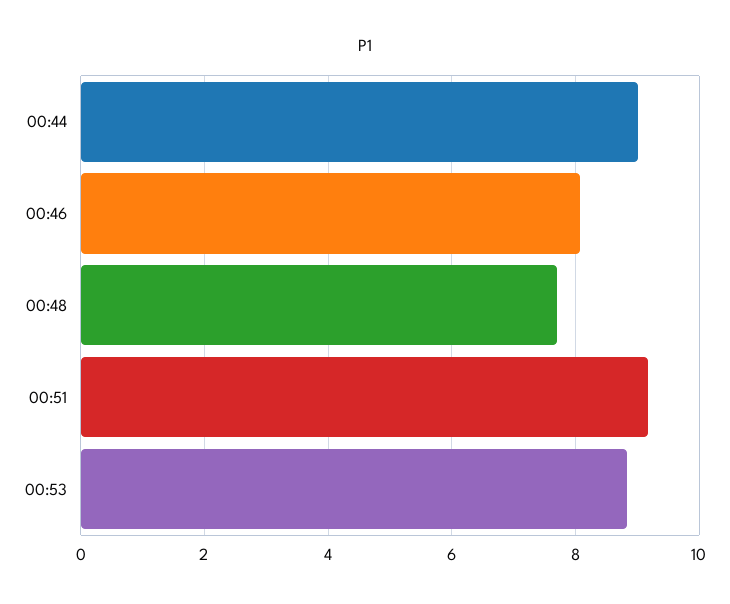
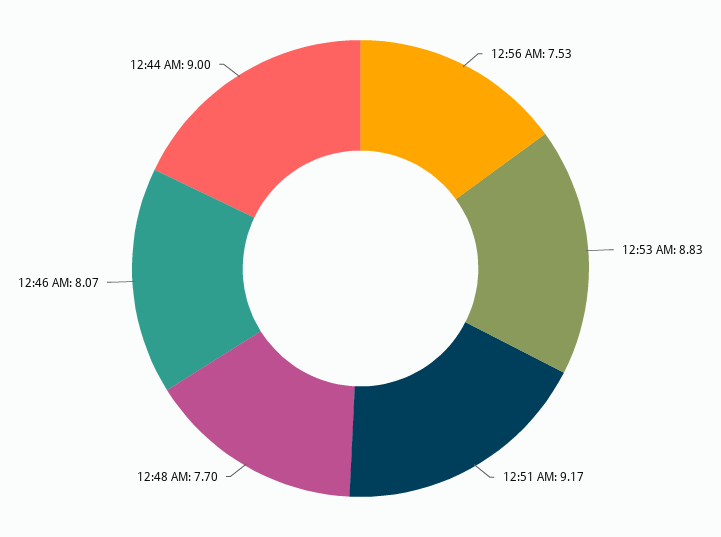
12:56 AM: none -> 7.53

